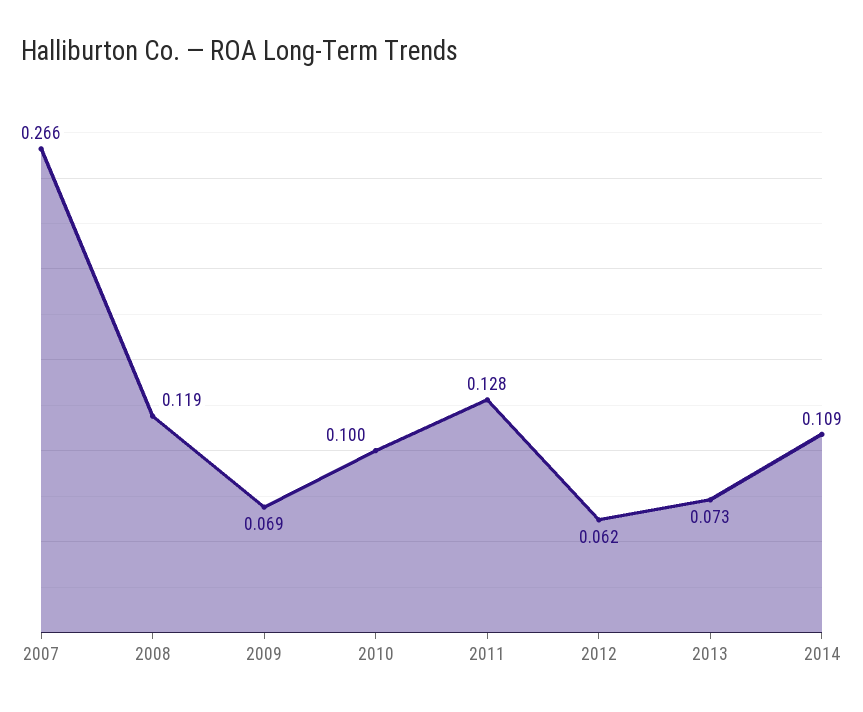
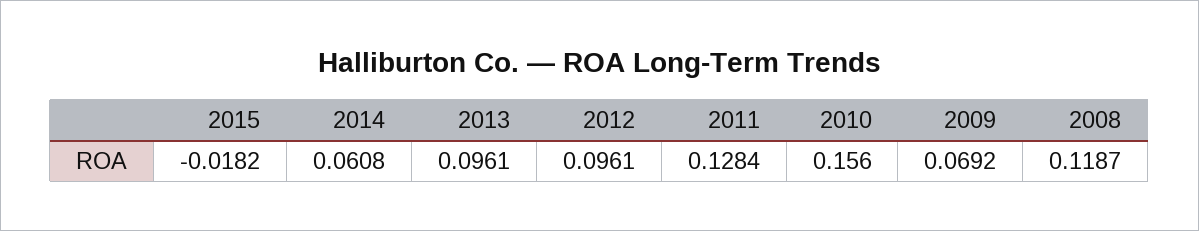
2007: 0.266 -> none
2010: 0.1 -> 0.156
2012: 0.062 -> 0.0961
2013: 0.073 -> 0.0961
2014: 0.109 -> 0.0608
2015: none -> -0.0182

